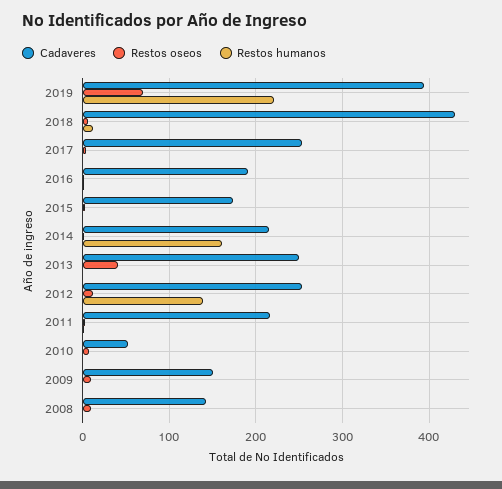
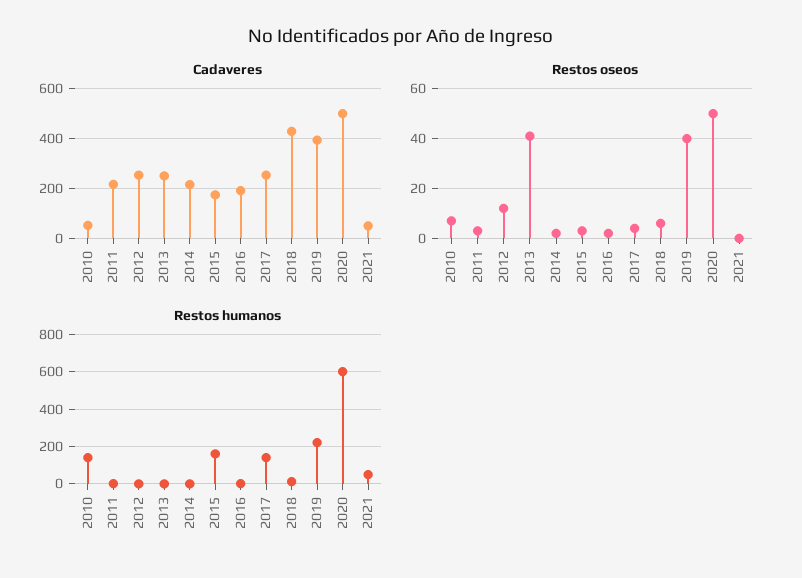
Restos oseos, 2019: 70 -> 40
Restos humanos, 2017: 0 -> 150
Restos humanos, 2015: 0 -> 150
Restos humanos, 2014: 160 -> 0
Restos humanos, 2012: 140 -> 0
Restos humanos, 2010: 0 -> 150
Cadaveres, 2009: 150 -> none
Restos oseos, 2009: 10 -> none
Restos humanos, 2009: 0 -> none
Cadaveres, 2008: 140 -> none
Restos oseos, 2008: 10 -> none
Restos humanos, 2008: 0 -> none
Cadaveres, 2020: none -> 500
Cadaveres, 2021: none -> 50
Restos oseos, 2020: none -> 50
Restos oseos, 2021: none -> 0
Restos humanos, 2020: none -> 600
Restos humanos, 2021: none -> 50

